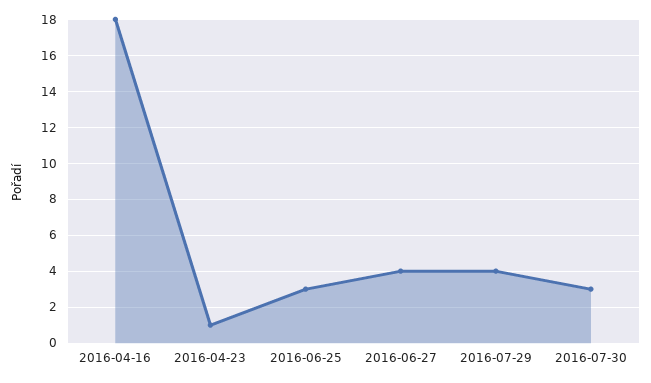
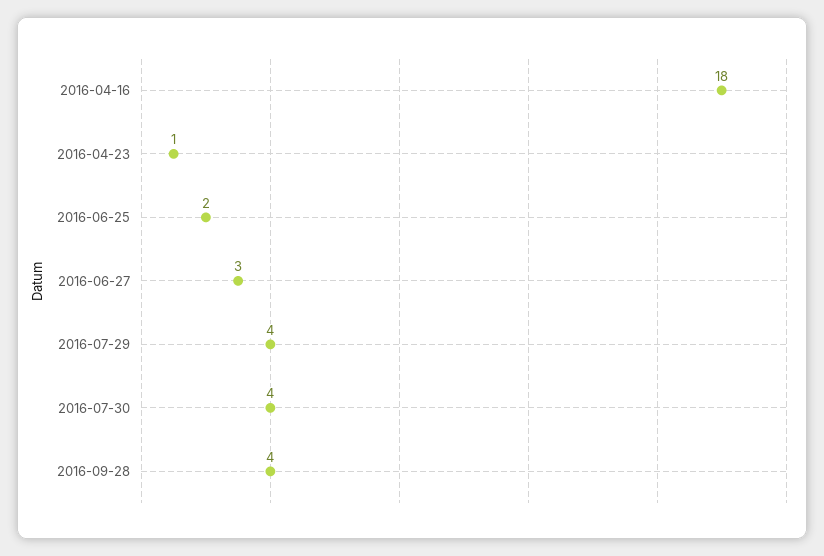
2016-06-25: 3 -> 2
2016-06-27: 4 -> 3
2016-07-30: 3 -> 4
2016-09-28: none -> 4

